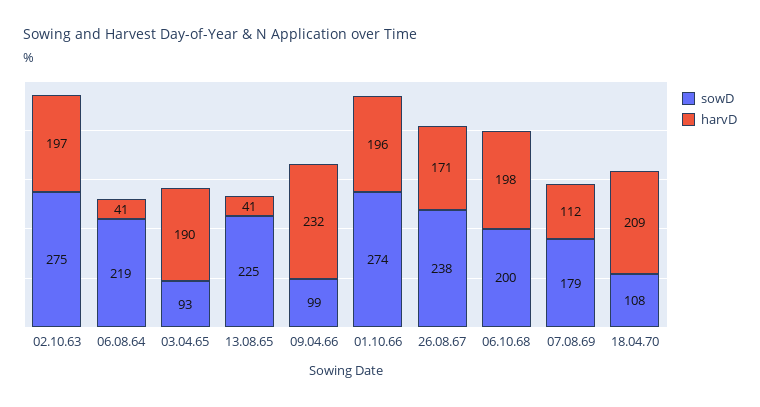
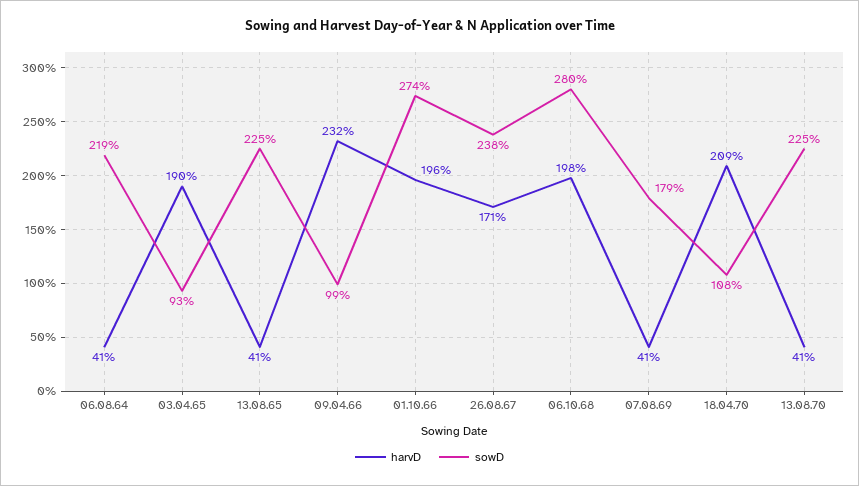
sowD, 02.10.63: 275 -> none
harvD, 02.10.63: 197 -> none
sowD, 06.10.68: 200 -> 280
harvD, 07.08.69: 112 -> 41
harvD, 13.08.70: none -> 41
sowD, 13.08.70: none -> 225

